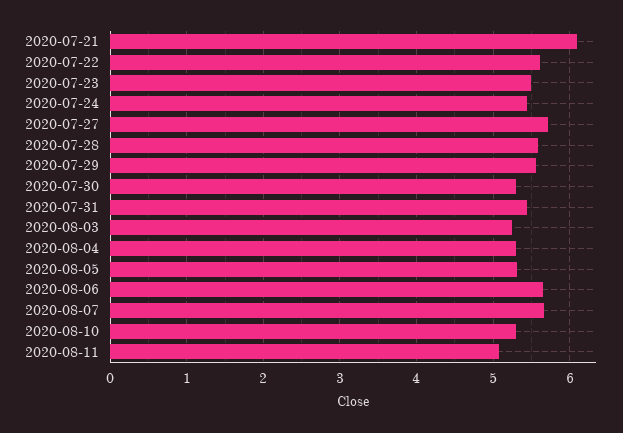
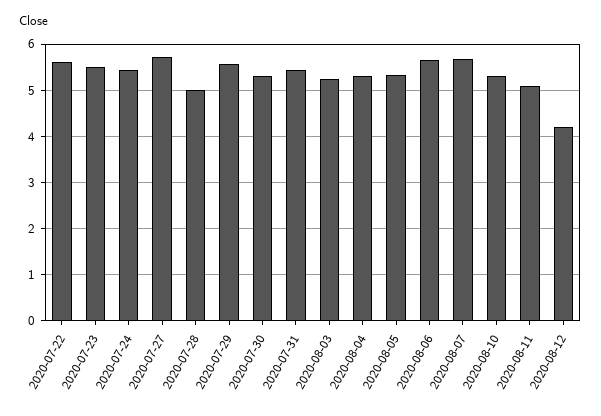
2020-07-21: 6.1 -> none
2020-07-28: 5.6 -> 5
2020-08-12: none -> 4.2

